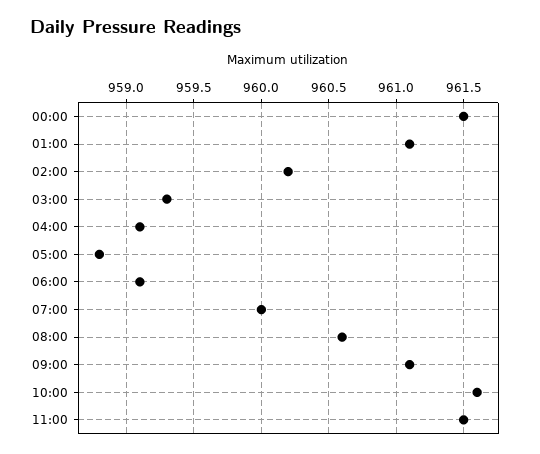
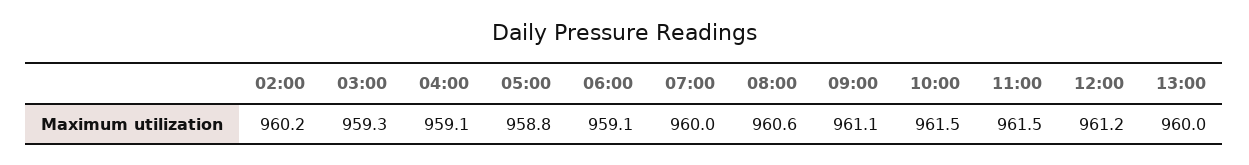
00:00: 961.5 -> none
01:00: 961.1 -> none
10:00: 961.6 -> 961.5
12:00: none -> 961.2
13:00: none -> 960

